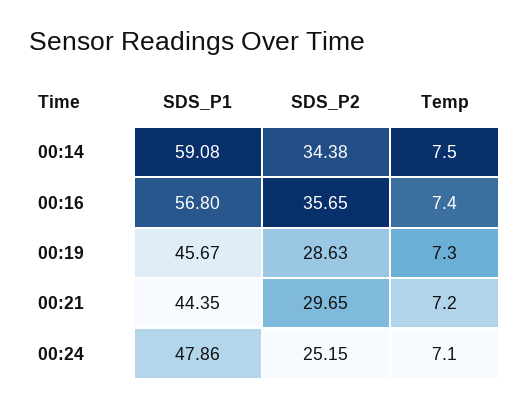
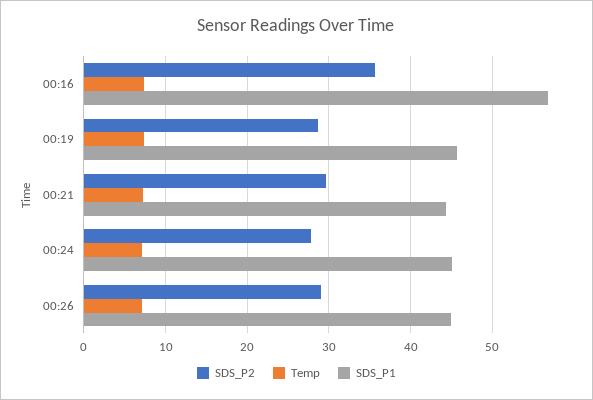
SDS_P1, 00:14: 59.08 -> none
SDS_P2, 00:14: 34.38 -> none
Temp, 00:14: 7.5 -> none
SDS_P1, 00:24: 47.86 -> 45
SDS_P2, 00:24: 25.15 -> 28
SDS_P2, 00:26: none -> 29
Temp, 00:26: none -> 7
SDS_P1, 00:26: none -> 45

